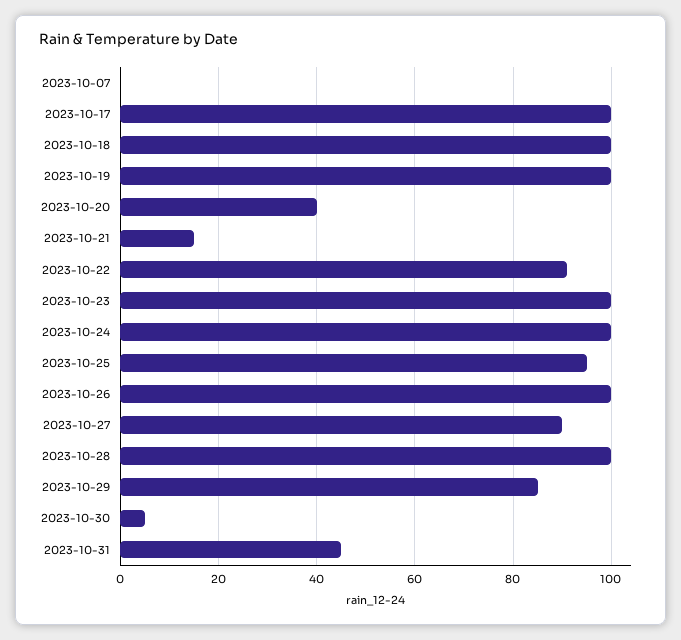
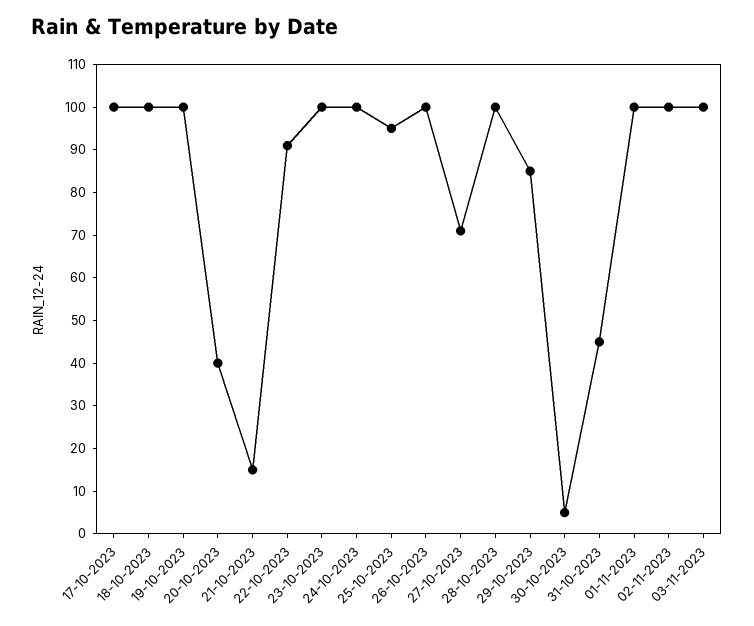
2023-10-07: 0 -> none
2023-10-27: 90 -> 70
01-11-2023: none -> 100
02-11-2023: none -> 100
03-11-2023: none -> 100

